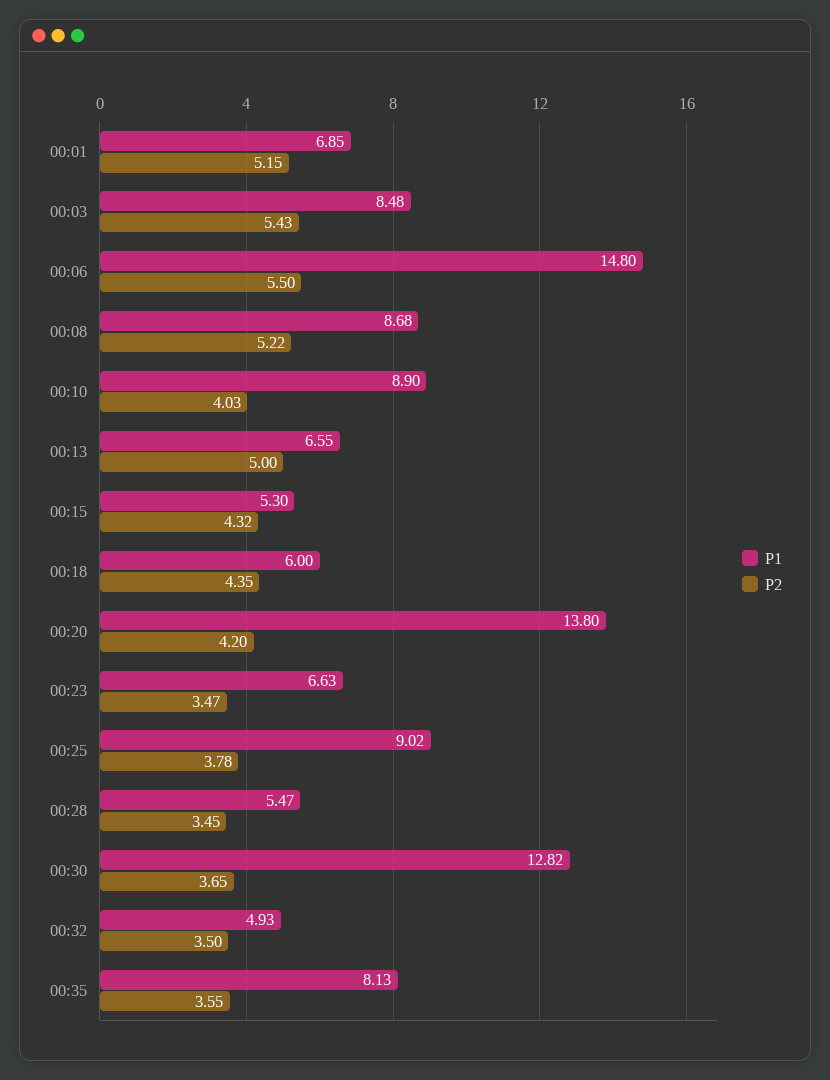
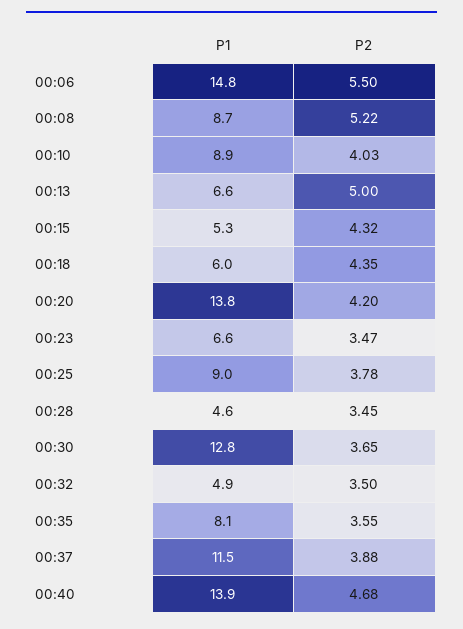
P1, 00:01: 6.85 -> none
P2, 00:01: 5.15 -> none
P1, 00:03: 8.48 -> none
P2, 00:03: 5.43 -> none
P1, 00:28: 5.47 -> 4.6
P1, 00:37: none -> 11.5
P2, 00:37: none -> 3.88
P1, 00:40: none -> 13.9
P2, 00:40: none -> 4.68

